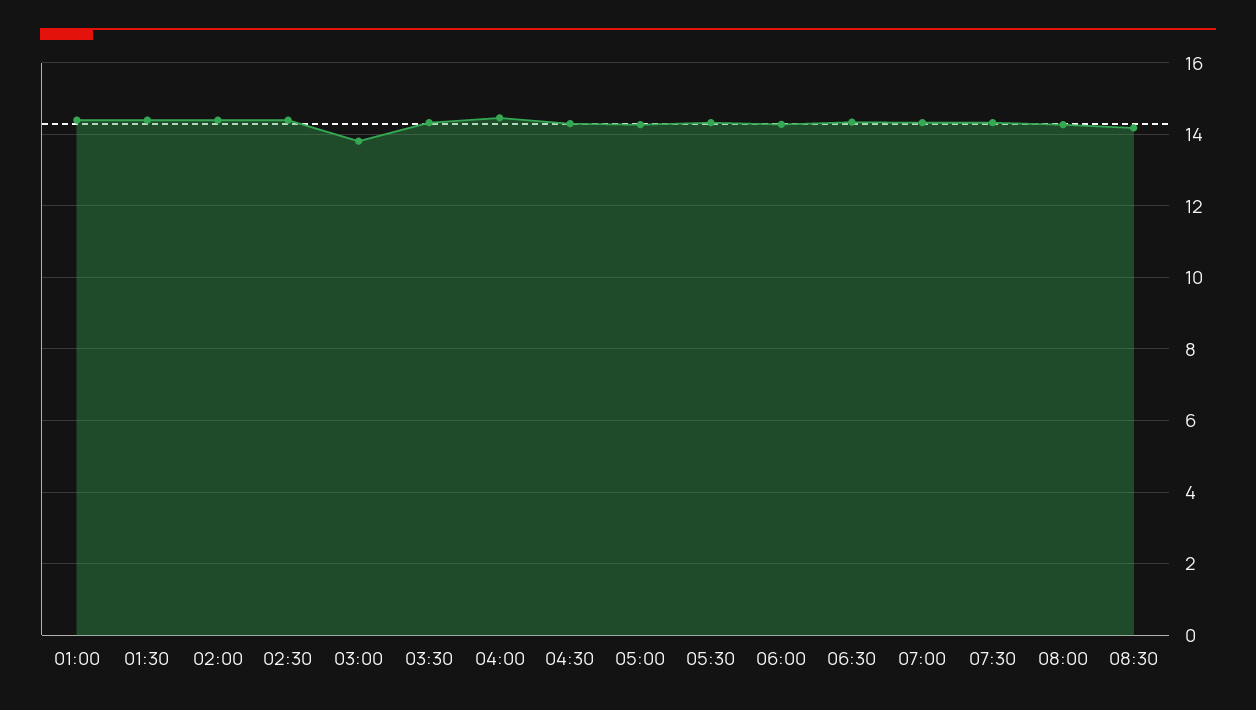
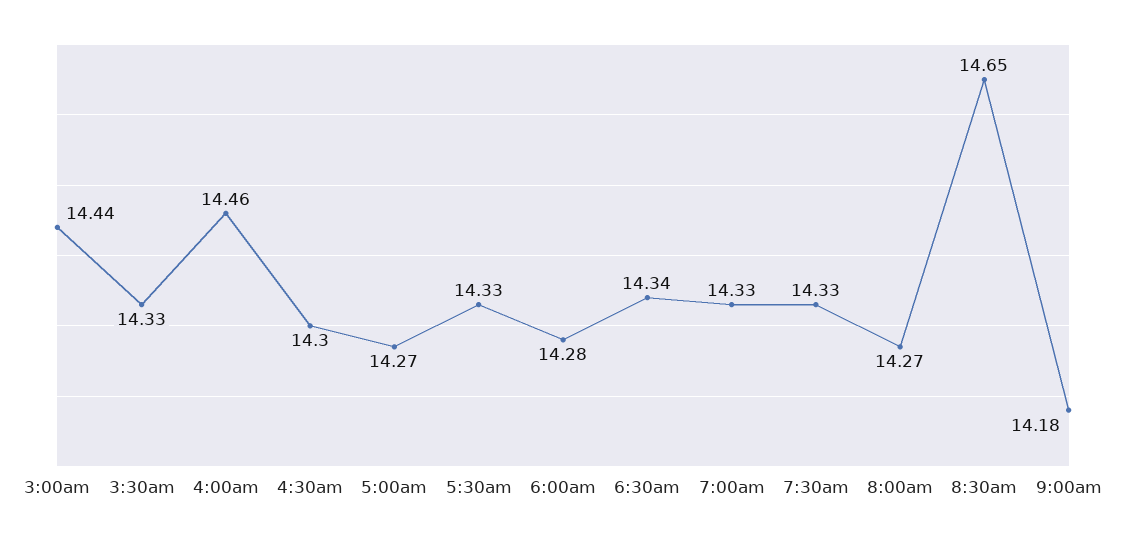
01:00: 14.4 -> none
01:30: 14.4 -> none
02:00: 14.4 -> none
02:30: 14.4 -> none
03:00: 13.8 -> 14.44
08:30: 14.2 -> 14.65
9:00am: none -> 14.18

